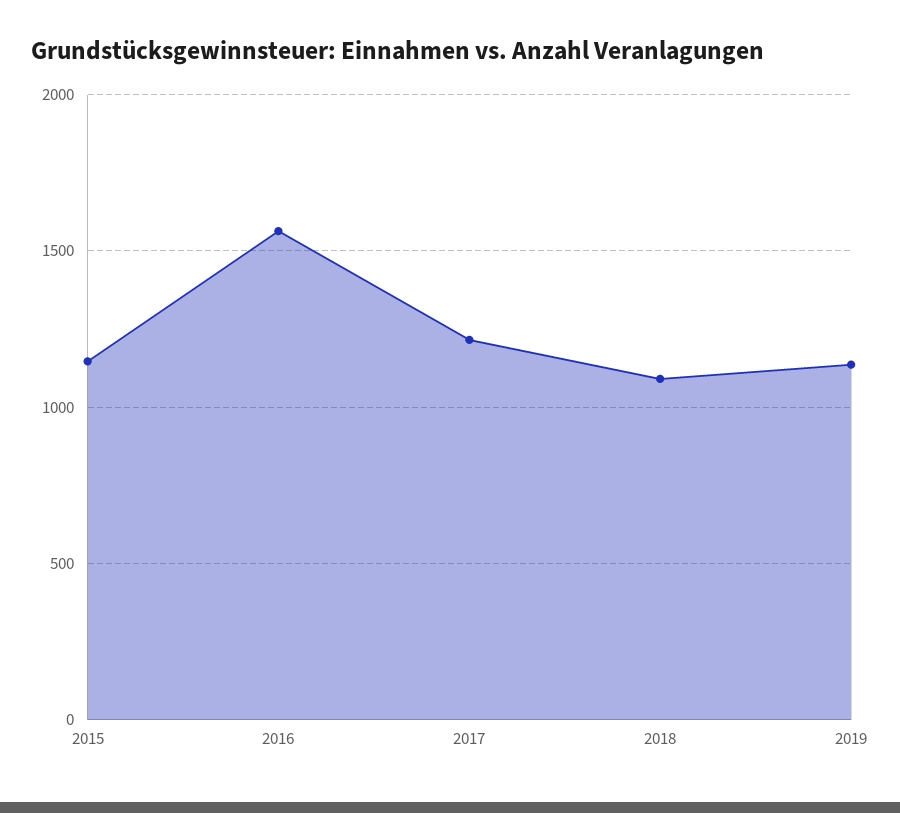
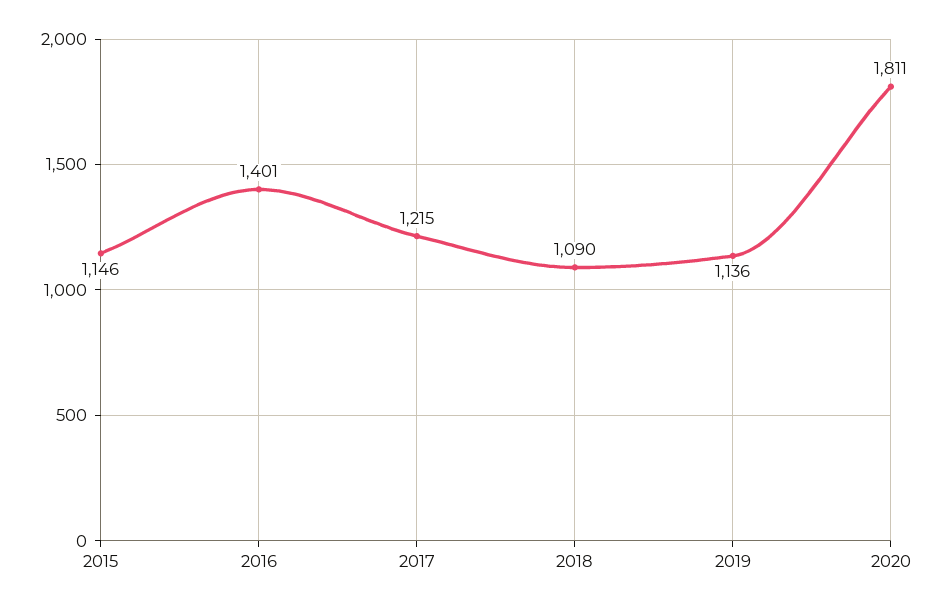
2016: 1550 -> 1401
2020: none -> 1811

